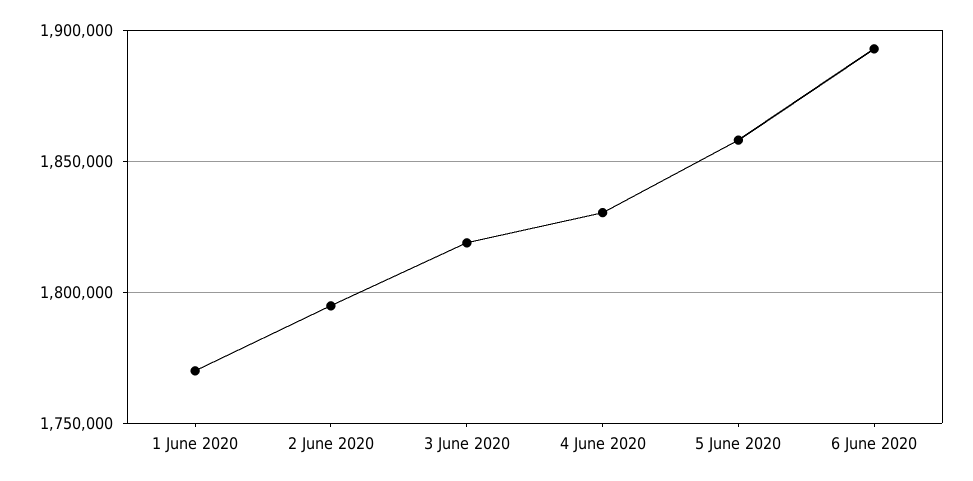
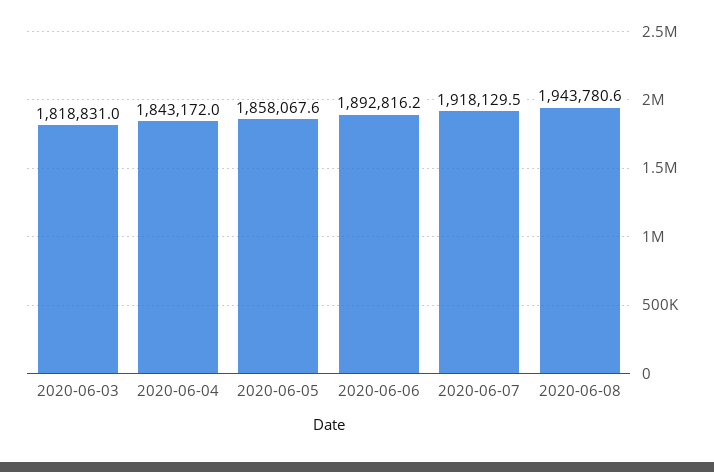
1 June 2020: 1770000 -> none
2 June 2020: 1795000 -> none
4 June 2020: 1830000 -> 1843172
2020-06-07: none -> 1918129.5
2020-06-08: none -> 1943780.6

